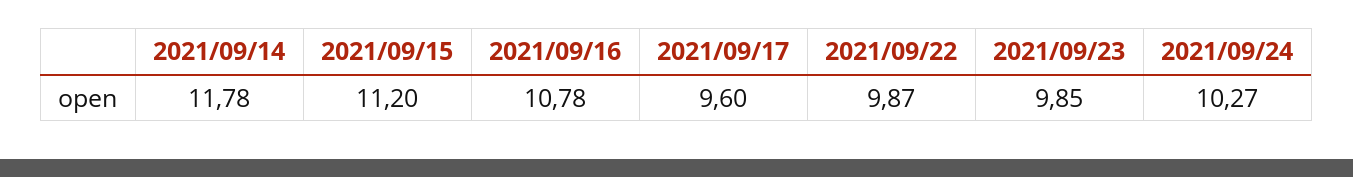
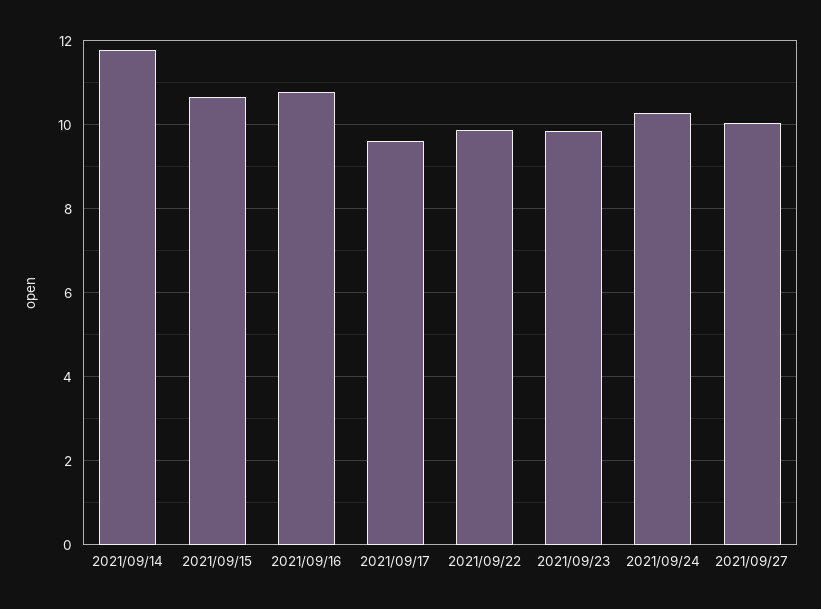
2021/09/15: 11.2 -> 10.6
2021/09/27: none -> 10

